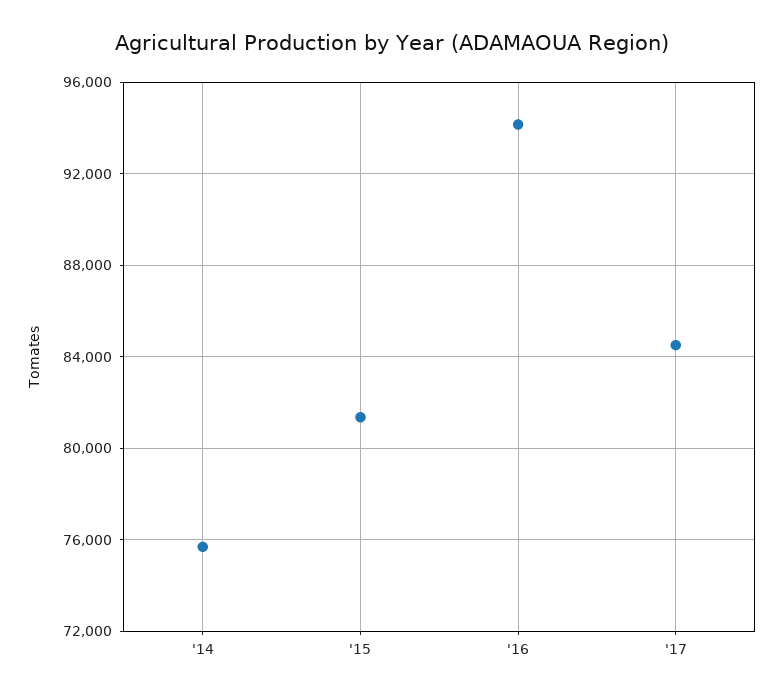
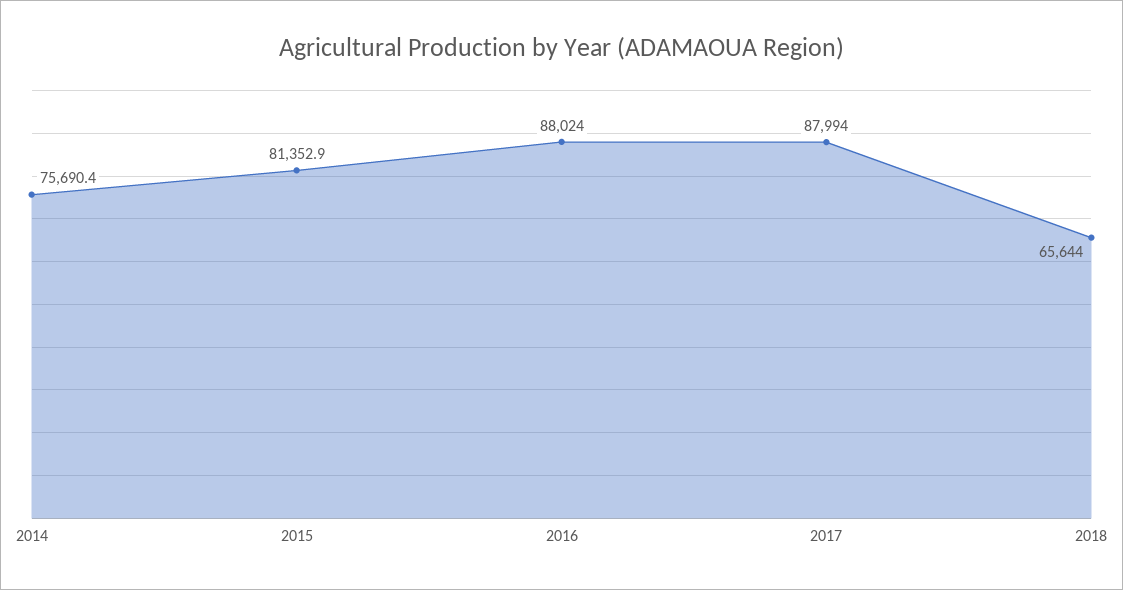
'16: 94000 -> 88024
'17: 84500 -> 87994
2018: none -> 65644

